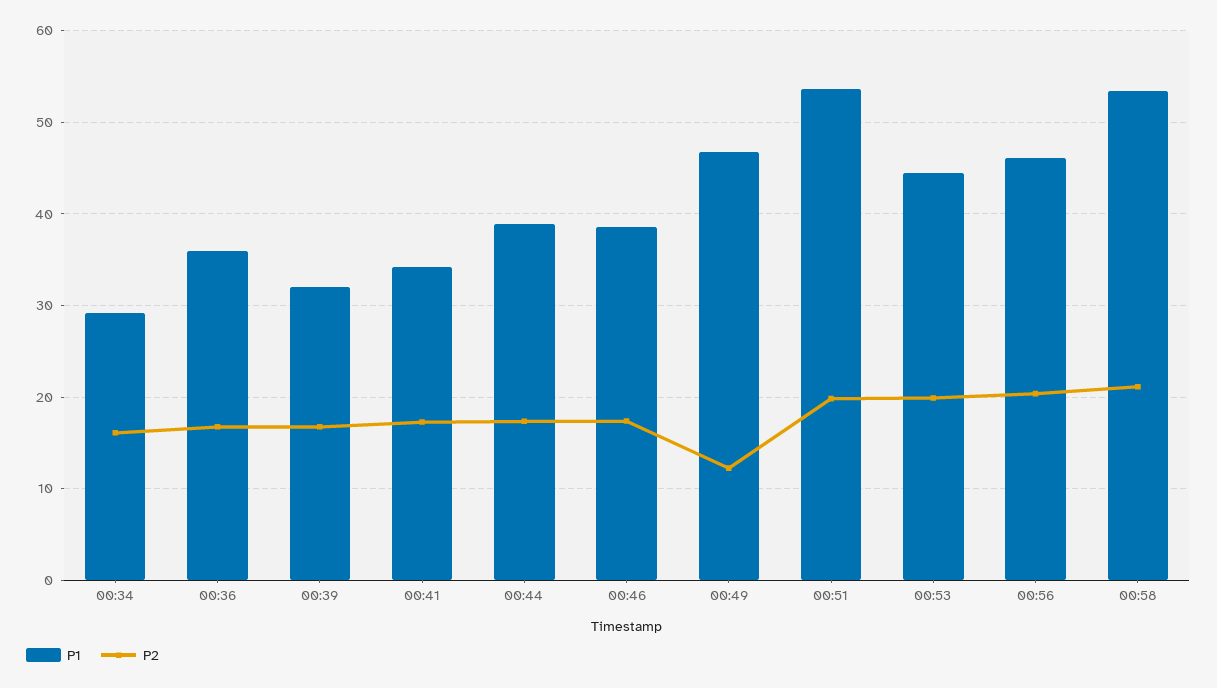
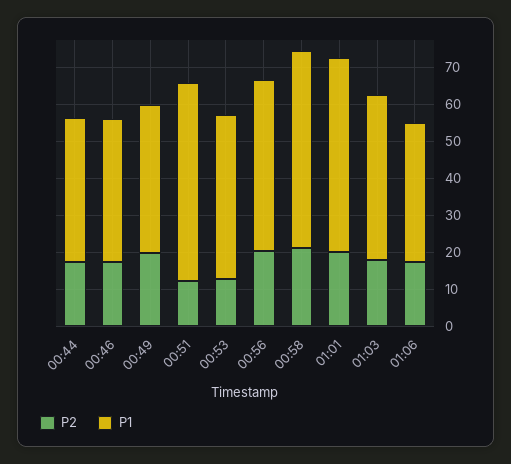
P1, 00:34: 29 -> none
P2, 00:34: 16 -> none
P1, 00:36: 36 -> none
P2, 00:36: 17 -> none
P1, 00:39: 32 -> none
P2, 00:39: 17 -> none
P1, 00:41: 34 -> none
P2, 00:41: 17 -> none
P1, 00:49: 47 -> 40
P2, 00:49: 12 -> 20
P2, 00:51: 20 -> 12.5
P2, 00:53: 20 -> 12.5
P2, 01:01: none -> 20
P1, 01:01: none -> 52.5
P2, 01:03: none -> 17.5
P1, 01:03: none -> 45
P2, 01:06: none -> 17.5
P1, 01:06: none -> 37.5

